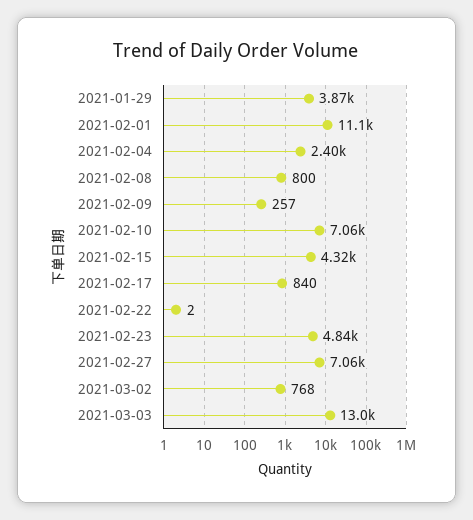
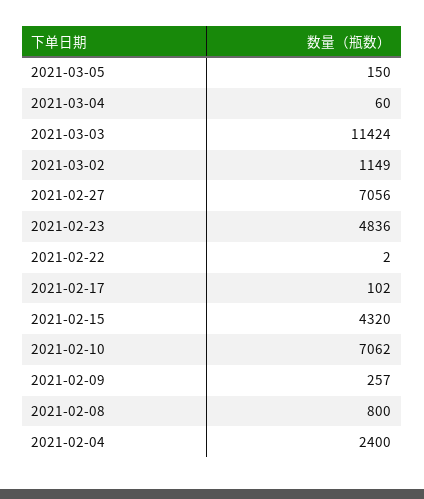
2021-01-29: 3870 -> none
2021-02-01: 11100 -> none
2021-02-17: 840 -> 102
2021-03-02: 768 -> 1149
2021-03-03: 13000 -> 11424
2021-03-05: none -> 150
2021-03-04: none -> 60

